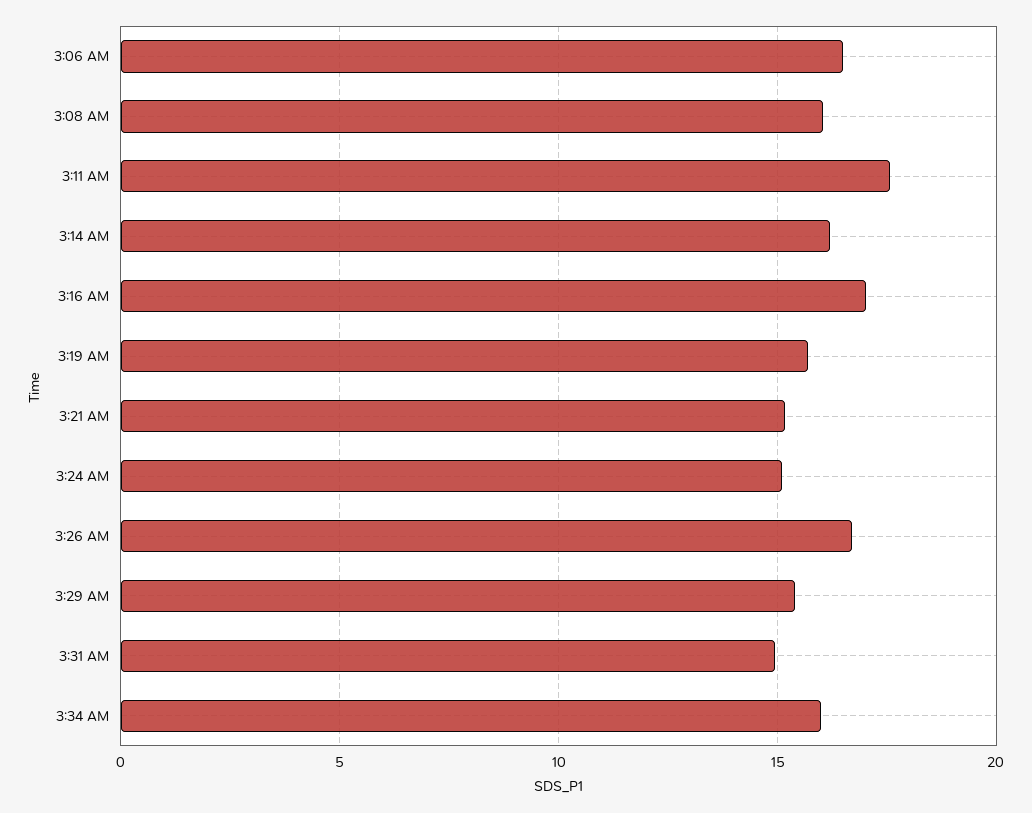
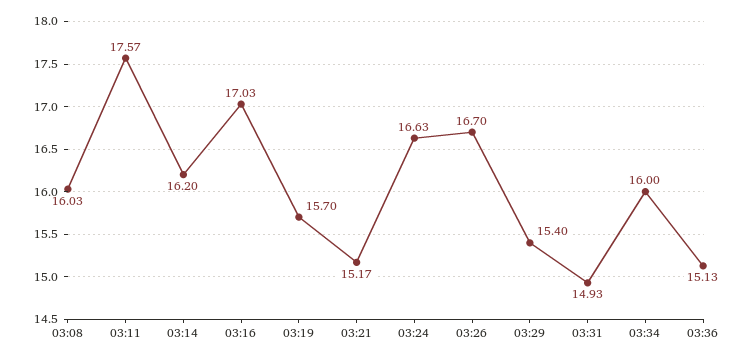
3:06 AM: 16.5 -> none
3:24 AM: 15 -> 16.63
03:36: none -> 15.13

